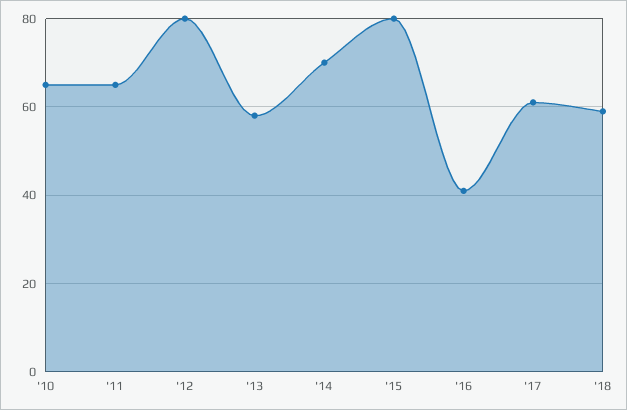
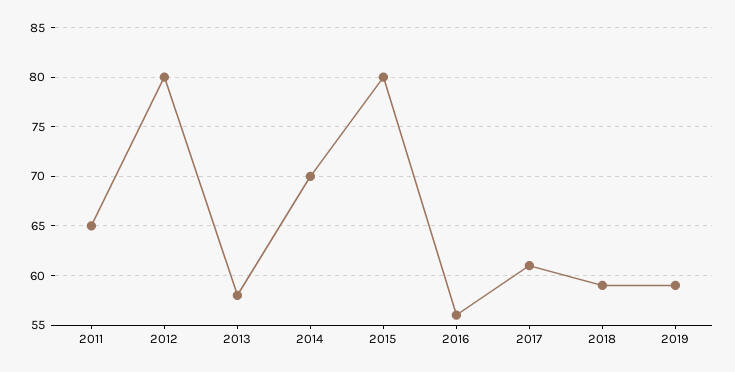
'10: 65 -> none
'16: 40 -> 56
2019: none -> 59

